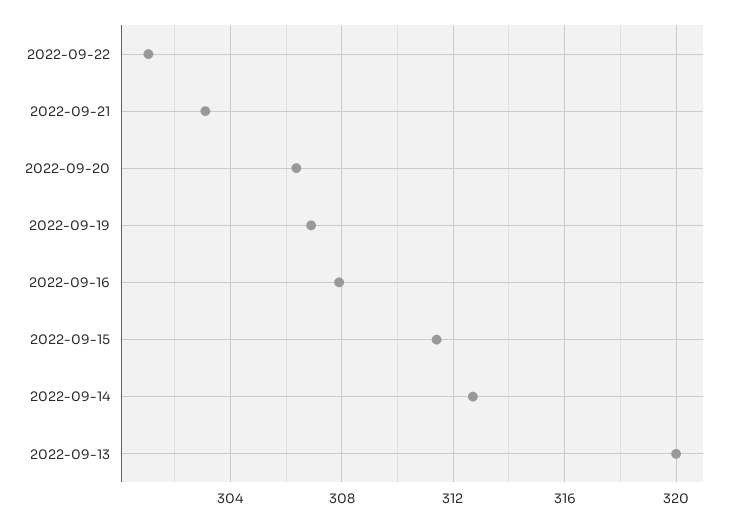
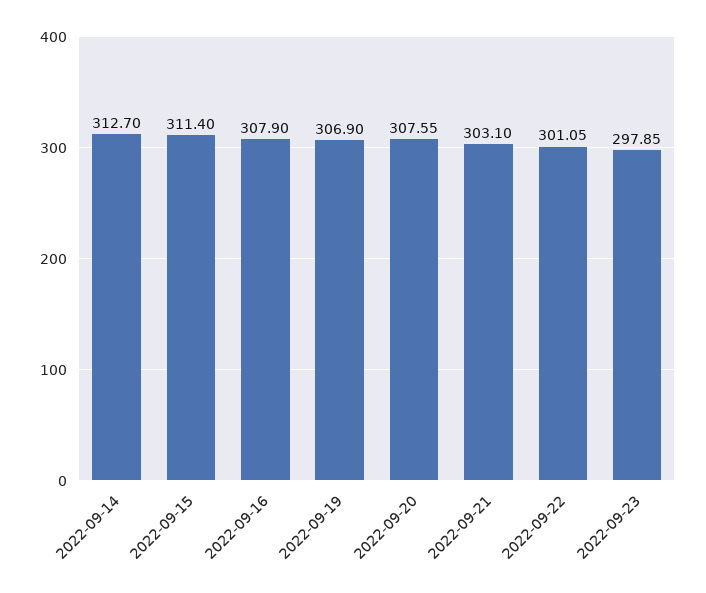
2022-09-20: 306.5 -> 307.55
2022-09-13: 320 -> none
2022-09-23: none -> 297.85

